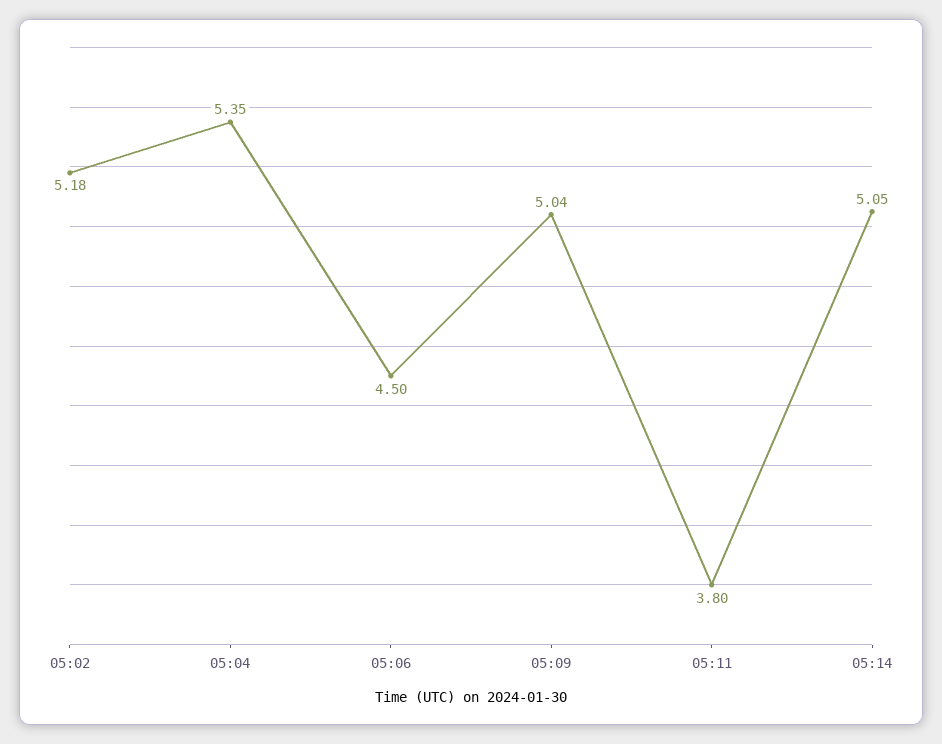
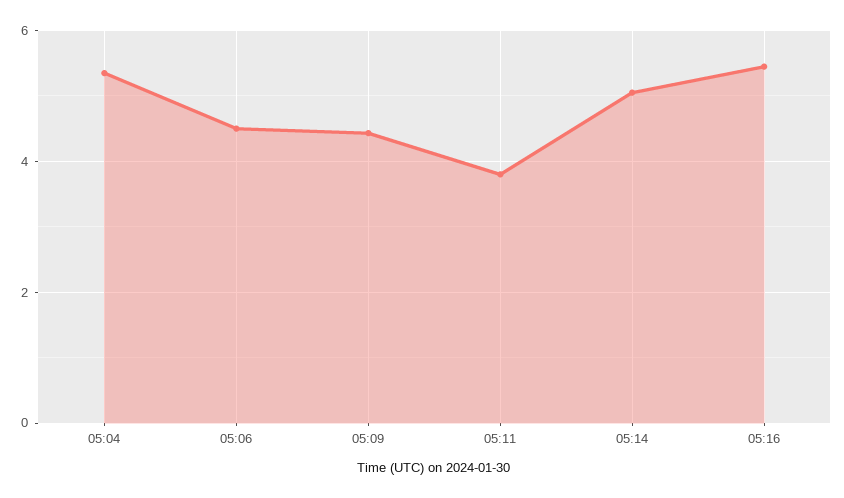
05:02: 5.18 -> none
05:09: 5.04 -> 4.4
05:16: none -> 5.4

